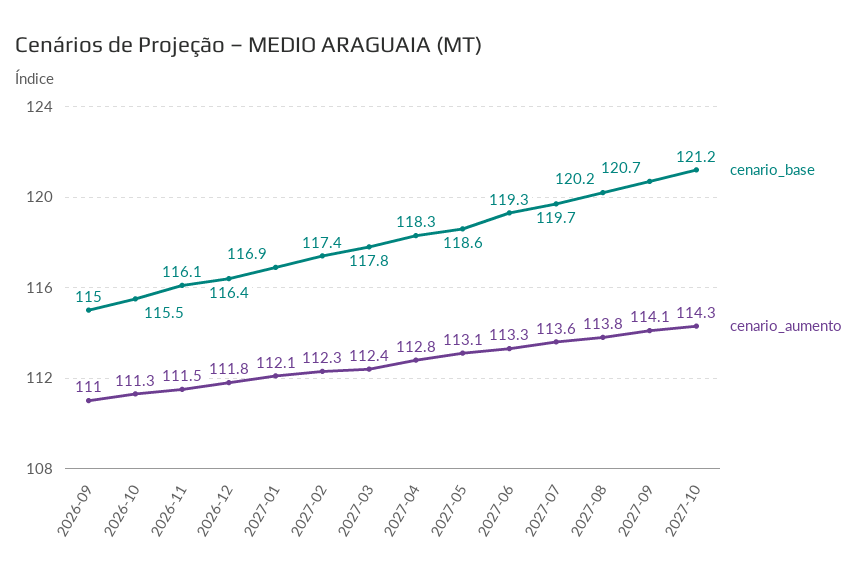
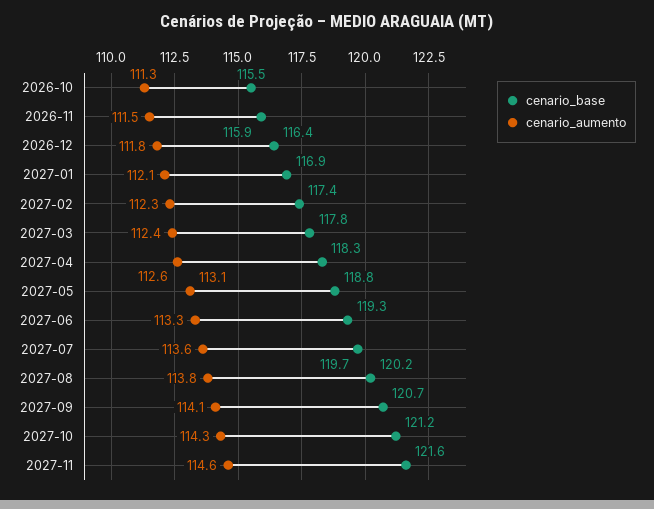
cenario_base, 2026-09: 115 -> none
cenario_aumento, 2026-09: 111 -> none
cenario_base, 2026-11: 116.1 -> 115.9
cenario_aumento, 2027-04: 112.8 -> 112.6
cenario_base, 2027-05: 118.6 -> 118.8
cenario_base, 2027-11: none -> 121.6
cenario_aumento, 2027-11: none -> 114.6

